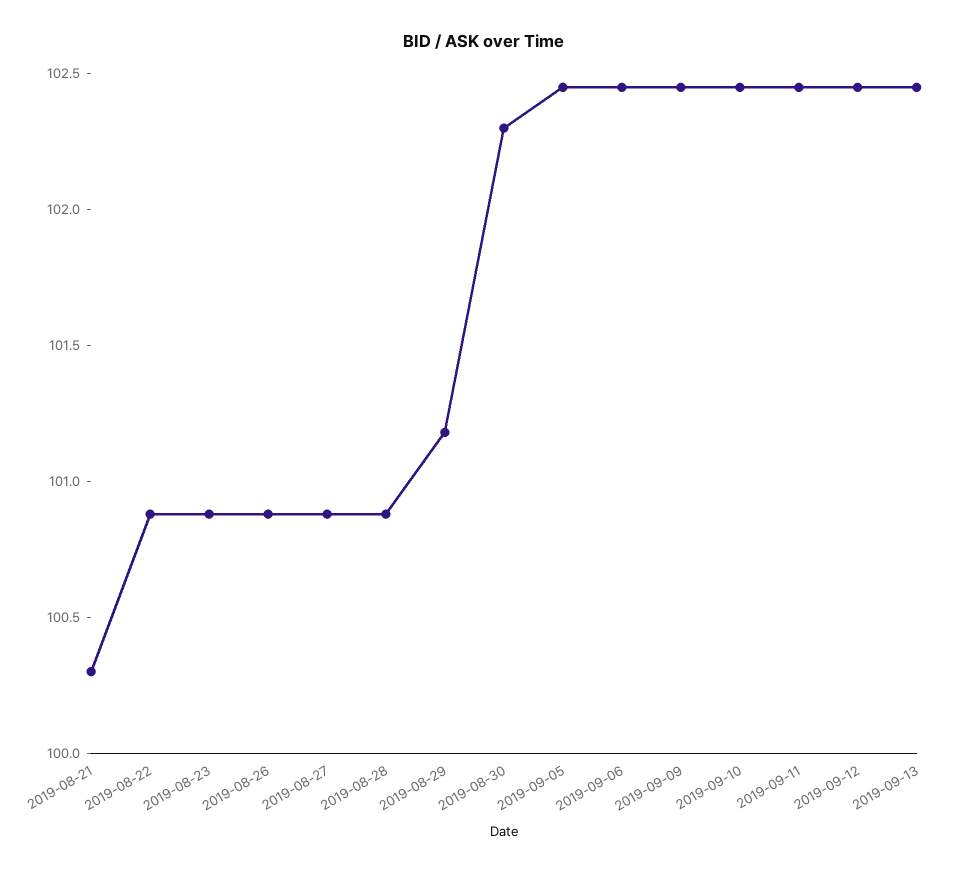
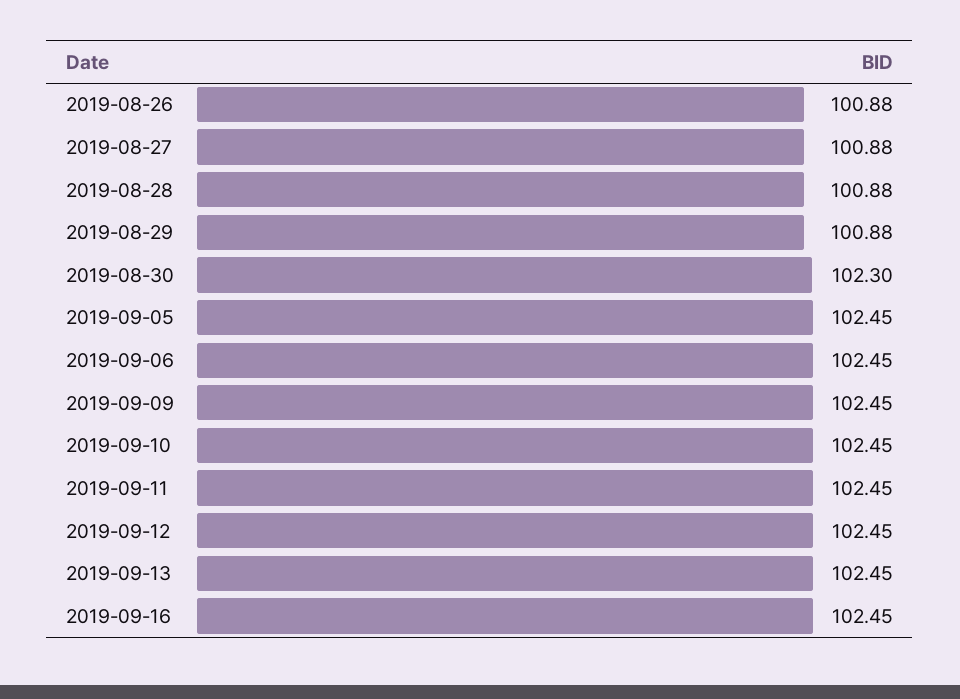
2019-08-21: 100.3 -> none
2019-08-22: 100.9 -> none
2019-08-23: 100.9 -> none
2019-08-29: 101.2 -> 100.88
2019-09-16: none -> 102.45

